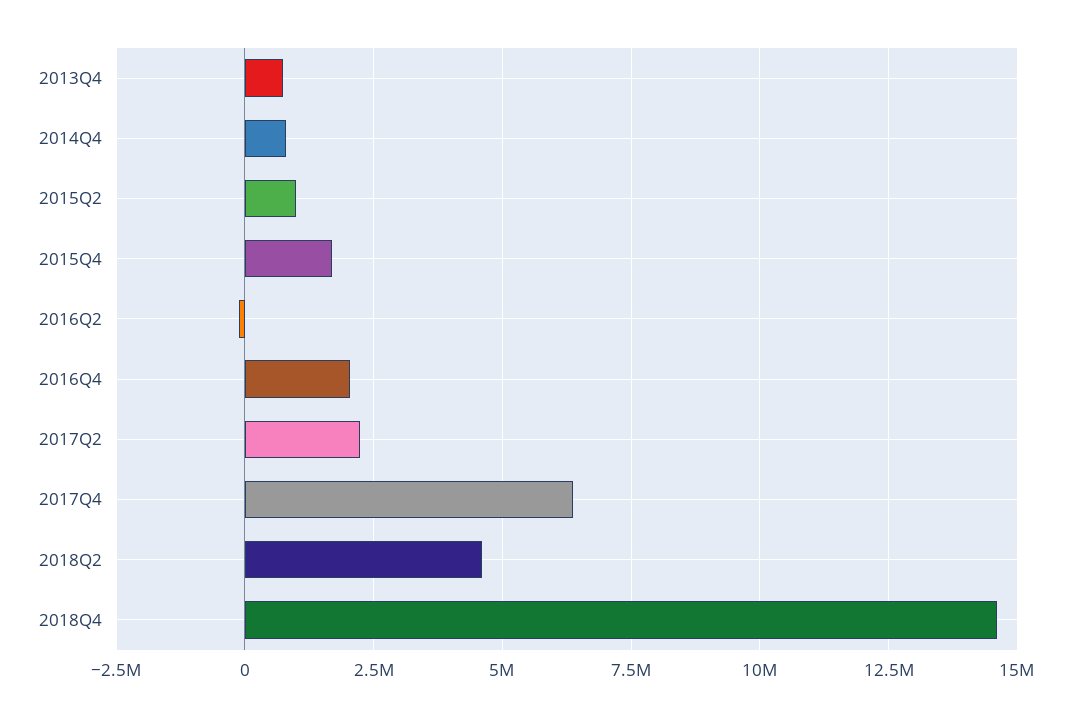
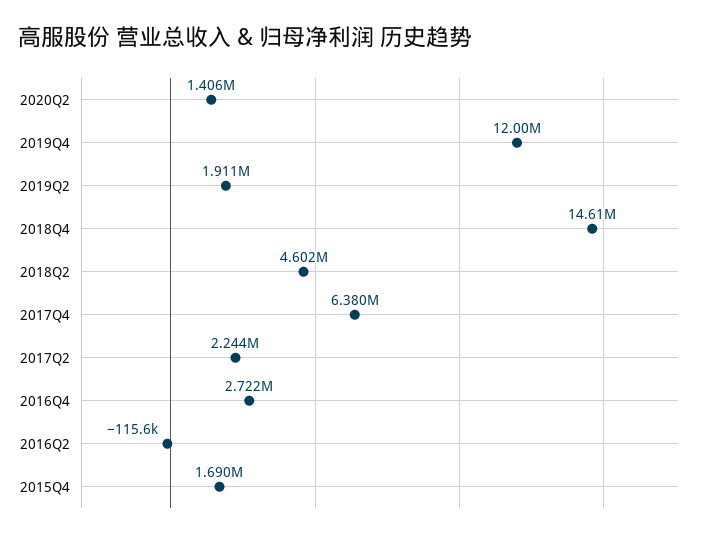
2013Q4: 750000 -> none
2014Q4: 750000 -> none
2015Q2: 1000000 -> none
2016Q4: 2000000 -> 2722000
2020Q2: none -> 1406000
2019Q4: none -> 12000000
2019Q2: none -> 1911000

